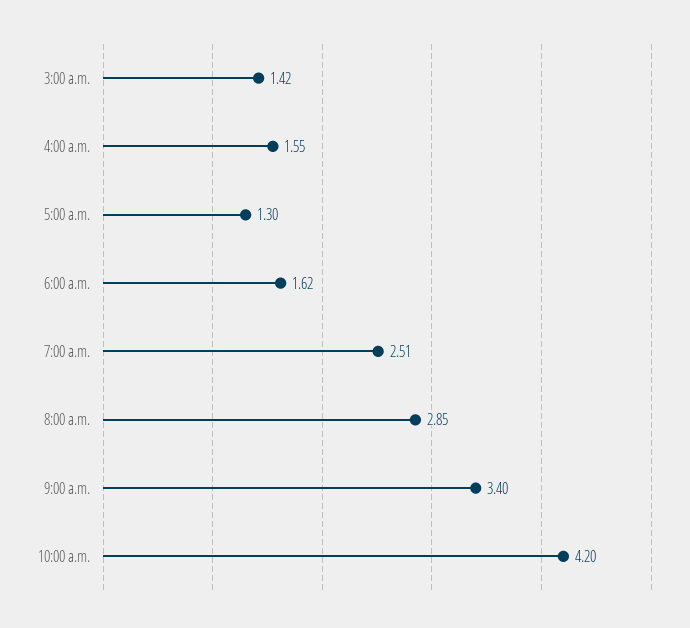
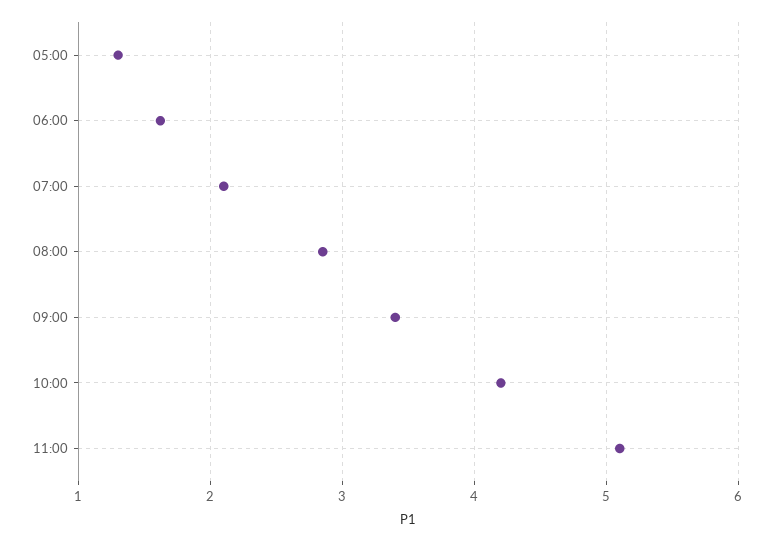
3:00 a.m.: 1.42 -> none
4:00 a.m.: 1.55 -> none
7:00 a.m.: 2.51 -> 2.1
11:00: none -> 5.1

